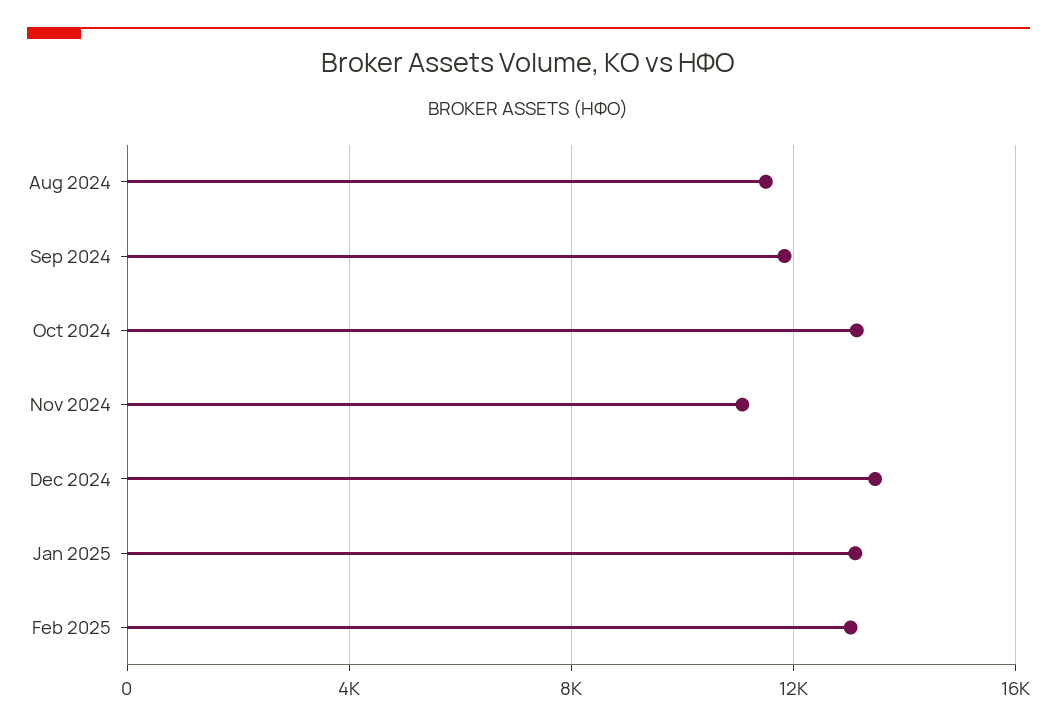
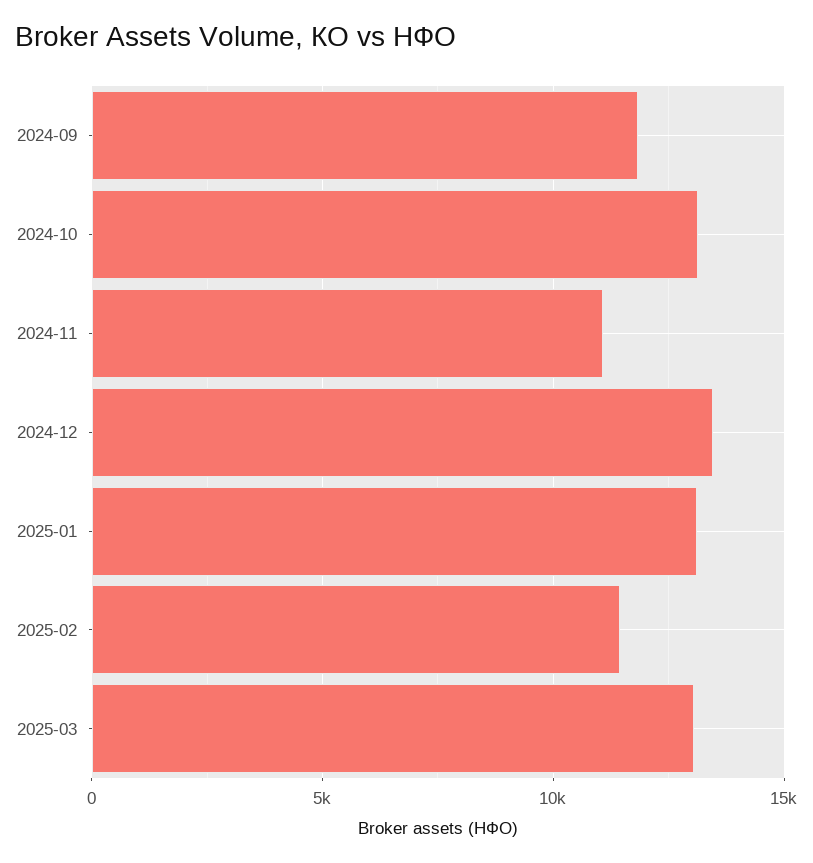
Aug 2024: 11500 -> none
Feb 2025: 13000 -> 11500
2025-03: none -> 13000

